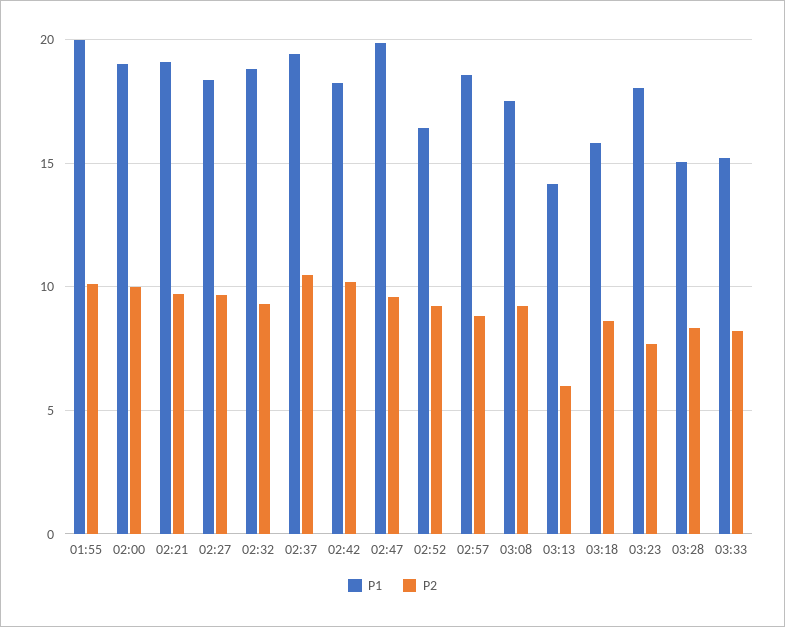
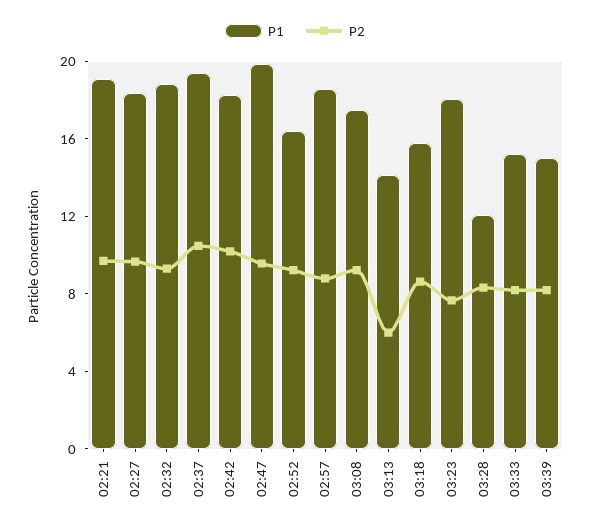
P1, 01:55: 20 -> none
P2, 01:55: 10 -> none
P1, 02:00: 19 -> none
P2, 02:00: 10 -> none
P1, 03:28: 15 -> 12
P1, 03:39: none -> 15
P2, 03:39: none -> 8

